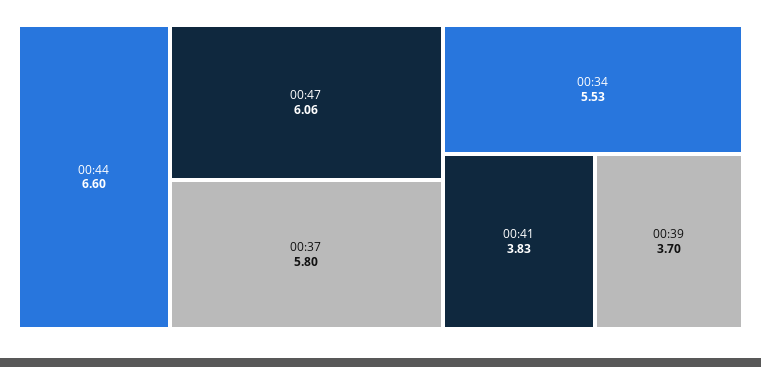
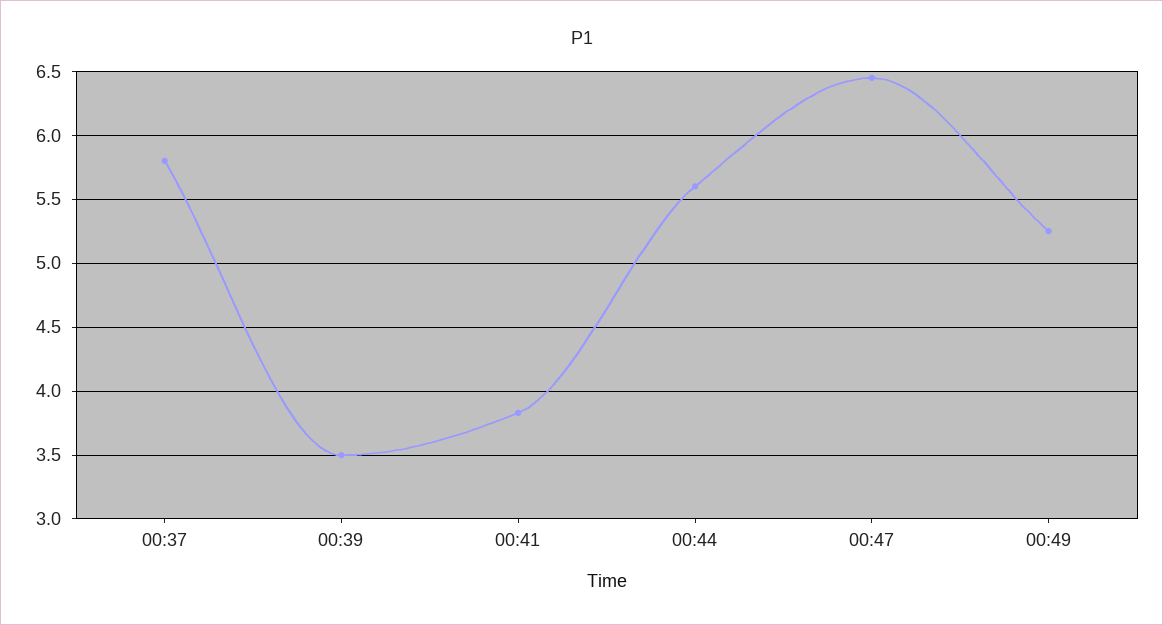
00:44: 6.6 -> 5.6
00:47: 6.06 -> 6.45
00:34: 5.53 -> none
00:39: 3.7 -> 3.5
00:49: none -> 5.25

